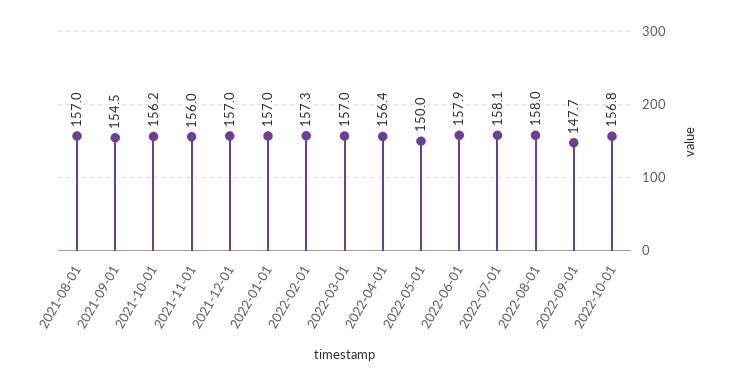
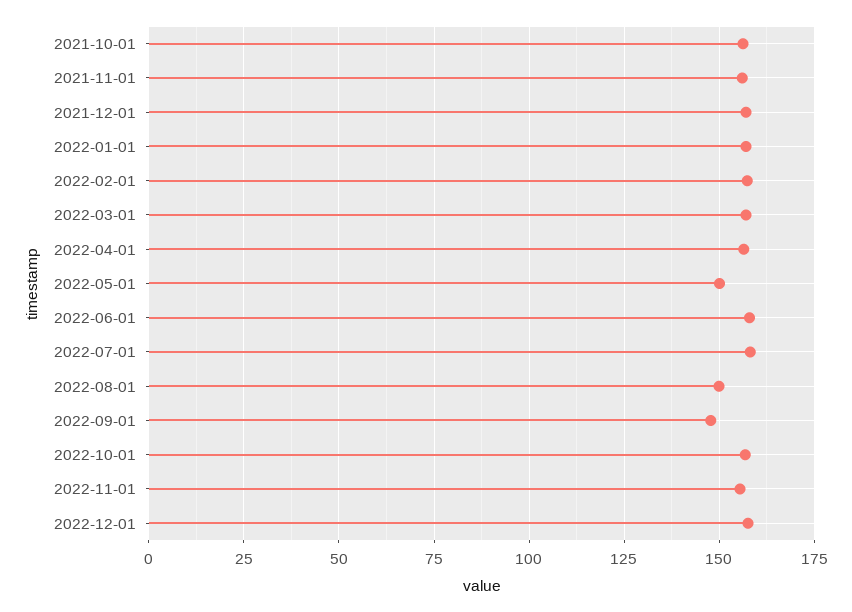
2021-08-01: 157 -> none
2021-09-01: 154.5 -> none
2022-08-01: 158 -> 150
2022-11-01: none -> 155
2022-12-01: none -> 157.5

